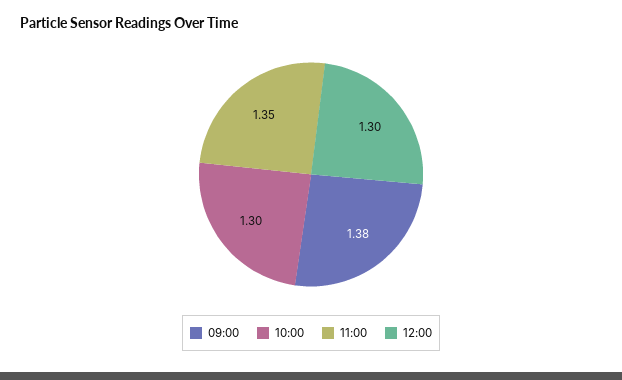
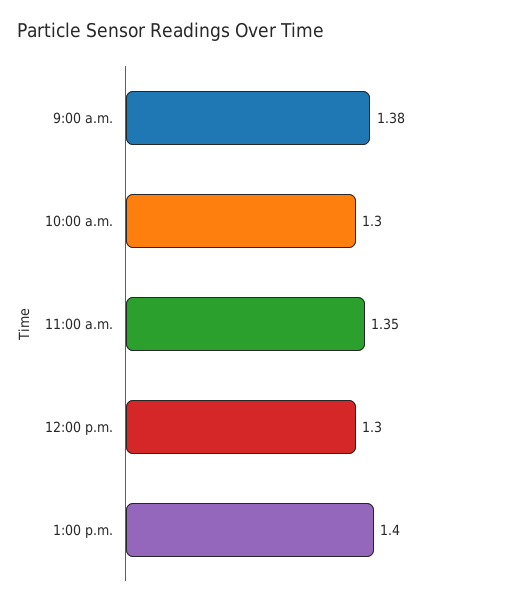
1:00 p.m.: none -> 1.4

